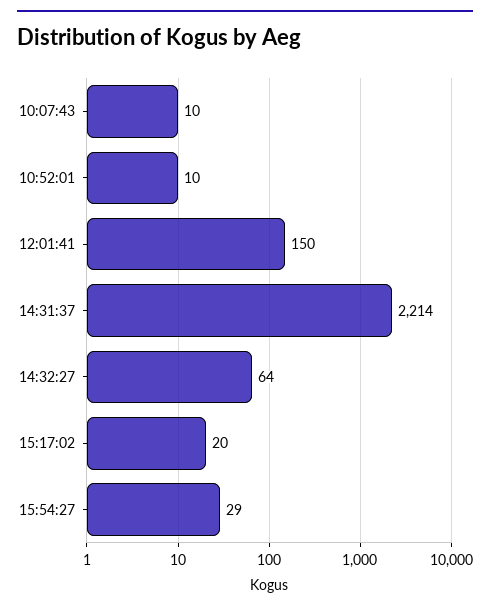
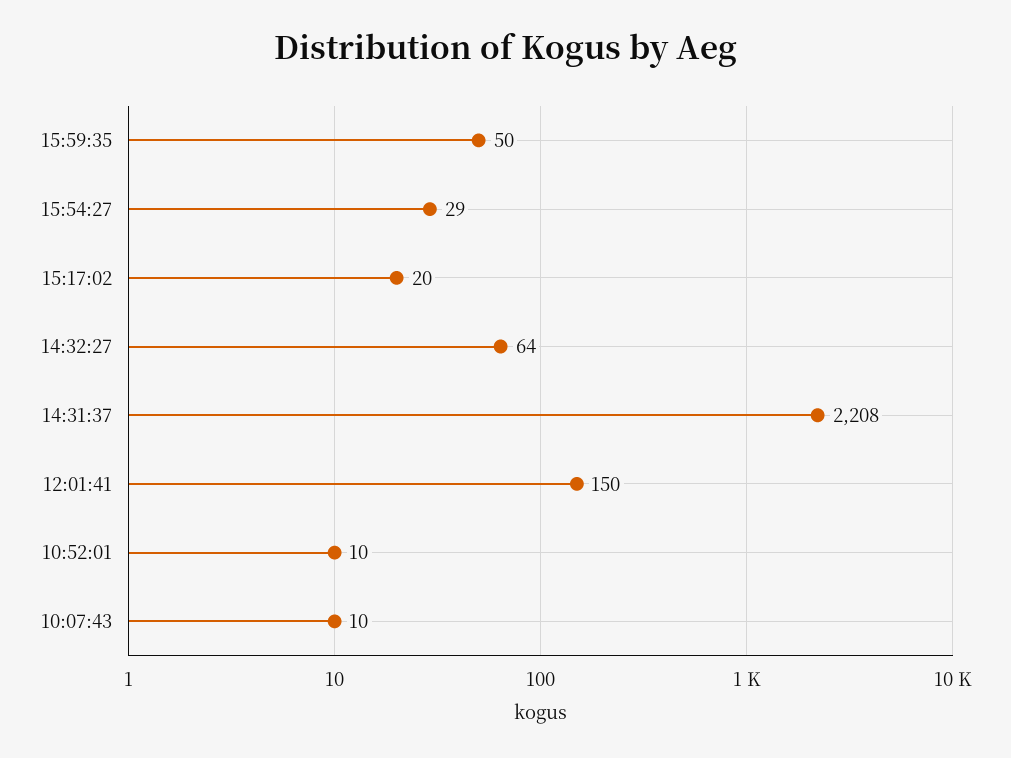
14:31:37: 2214 -> 2208
15:59:35: none -> 50

